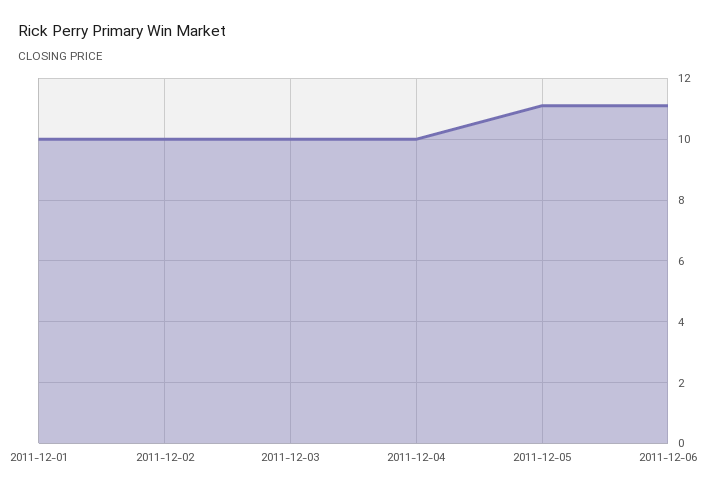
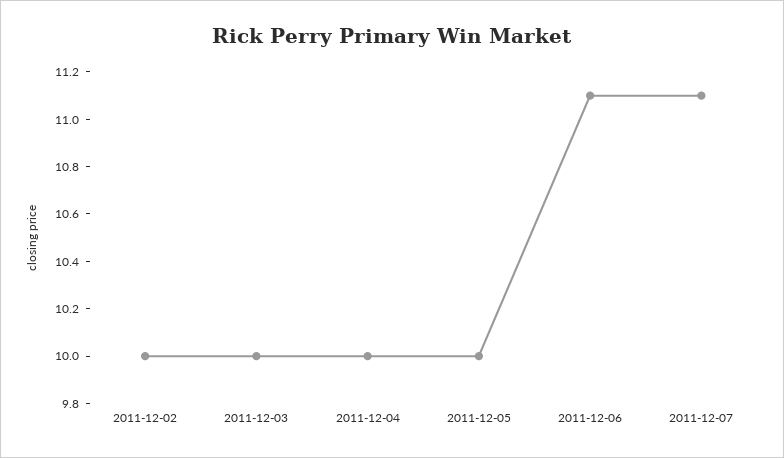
2011-12-01: 10 -> none
2011-12-05: 11 -> 10
2011-12-07: none -> 11.1

